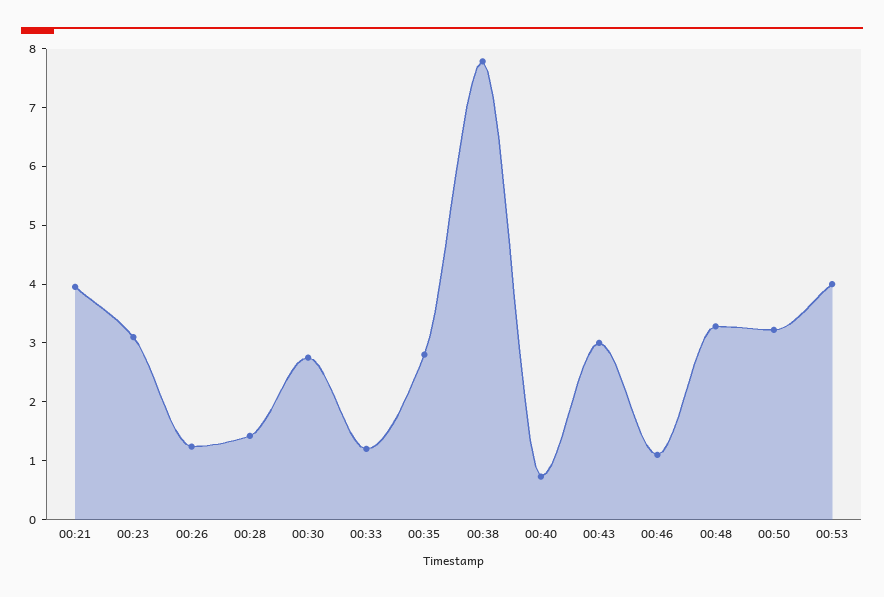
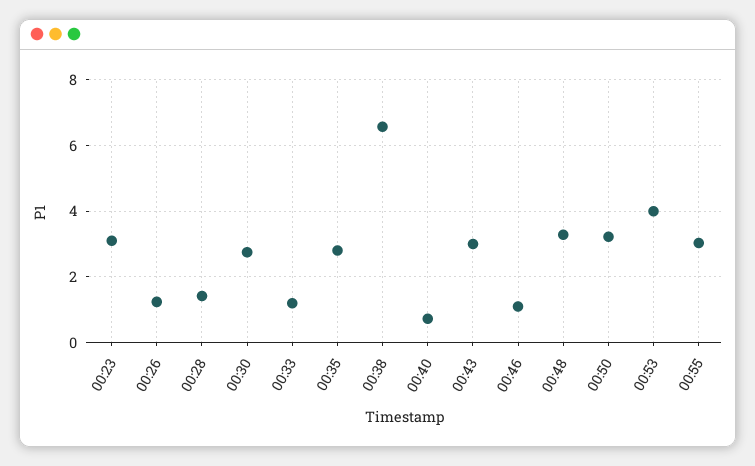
00:21: 4 -> none
00:38: 7.8 -> 6.6
00:55: none -> 3

